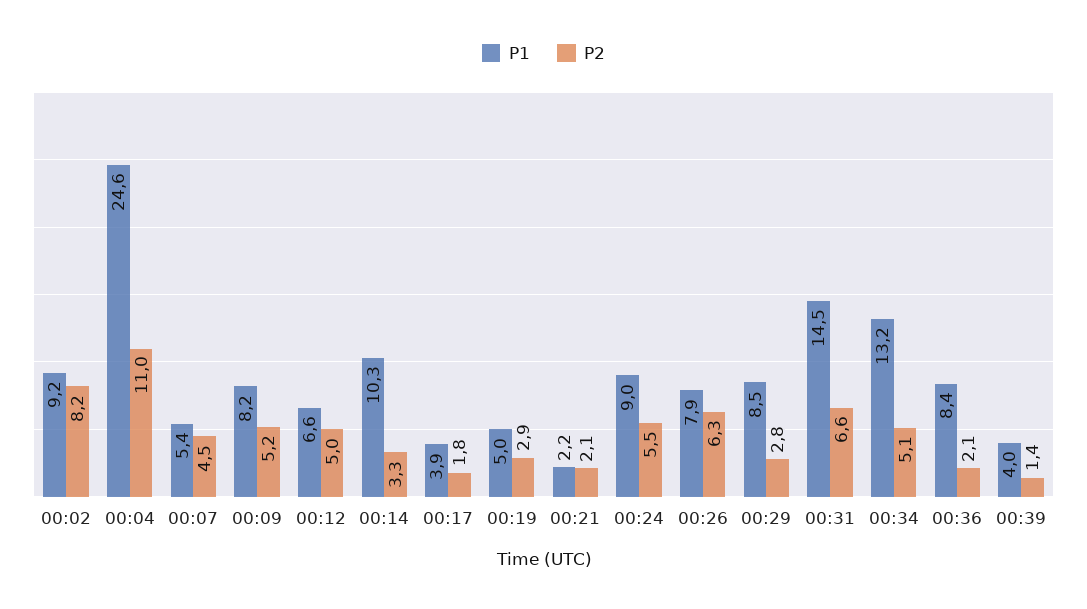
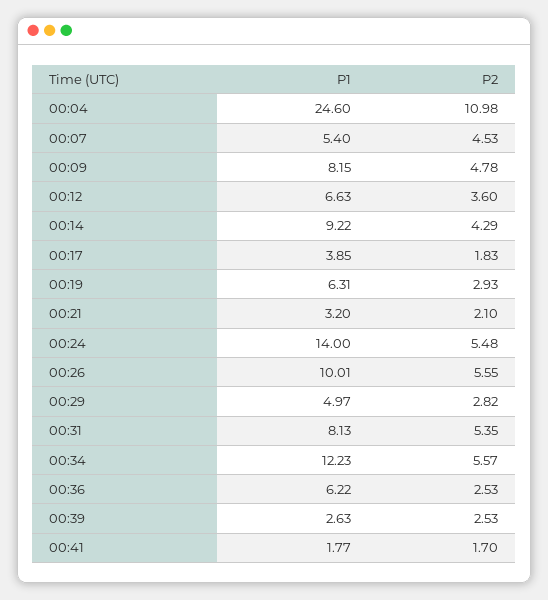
P1, 00:02: 9.2 -> none
P2, 00:02: 8.2 -> none
P2, 00:09: 5.2 -> 4.78
P2, 00:12: 5 -> 3.6
P1, 00:14: 10.3 -> 9.22
P2, 00:14: 3.3 -> 4.29
P1, 00:19: 5 -> 6.31
P1, 00:21: 2.2 -> 3.2
P1, 00:24: 9 -> 14
P1, 00:26: 7.9 -> 10.01
P2, 00:26: 6.3 -> 5.55
P1, 00:29: 8.5 -> 4.97
P1, 00:31: 14.5 -> 8.13
P2, 00:31: 6.6 -> 5.35
P1, 00:34: 13.2 -> 12.23
P2, 00:34: 5.1 -> 5.57
P1, 00:36: 8.4 -> 6.22
P2, 00:36: 2.1 -> 2.53
P1, 00:39: 4 -> 2.63
P2, 00:39: 1.4 -> 2.53
P1, 00:41: none -> 1.77
P2, 00:41: none -> 1.7

